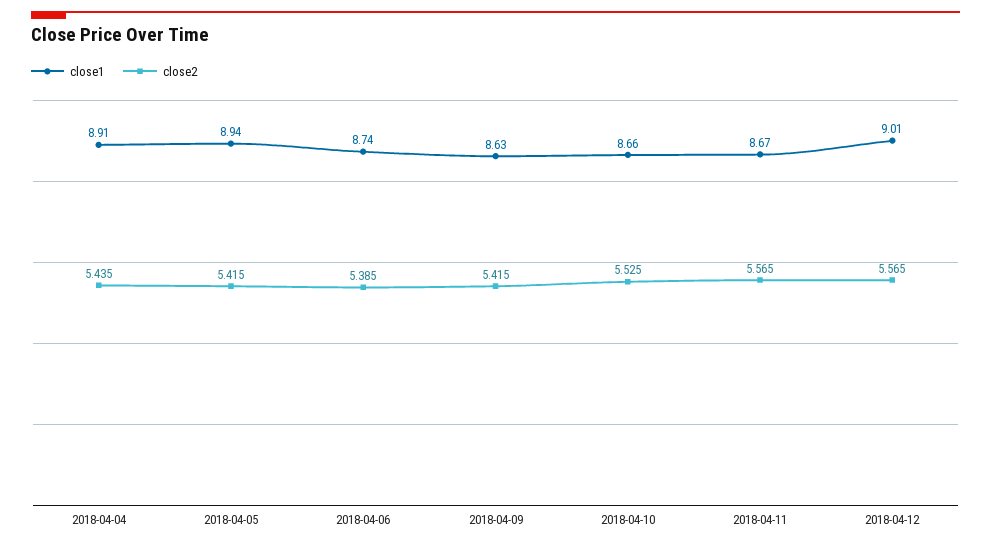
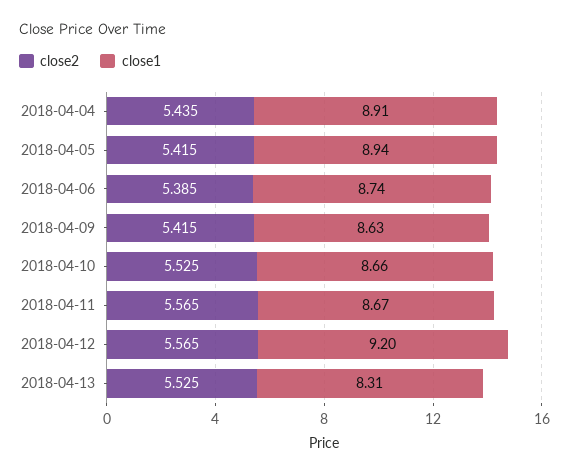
close1, 2018-04-12: 9.01 -> 9.2
close2, 2018-04-13: none -> 5.525
close1, 2018-04-13: none -> 8.31

